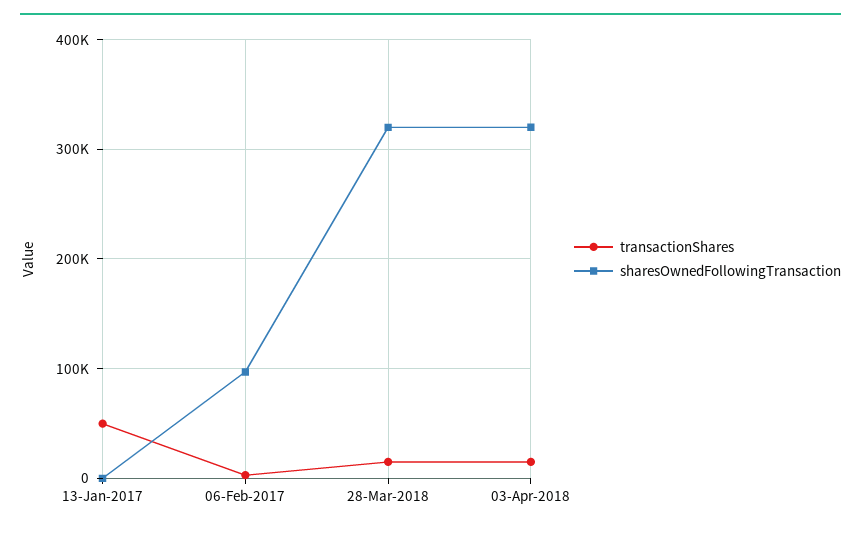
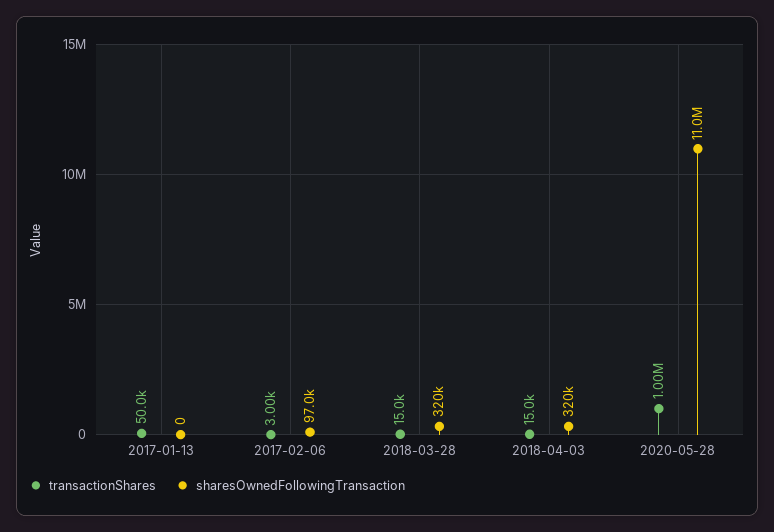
transactionShares, 2020-05-28: none -> 1000000
sharesOwnedFollowingTransaction, 2020-05-28: none -> 11000000

